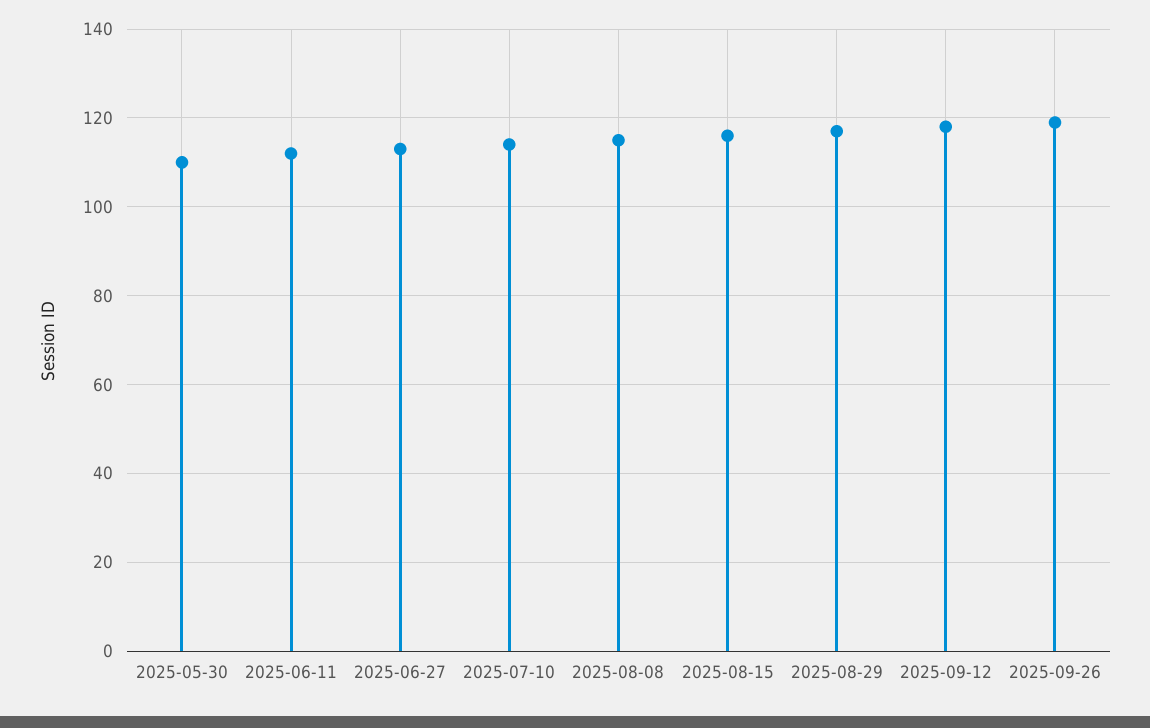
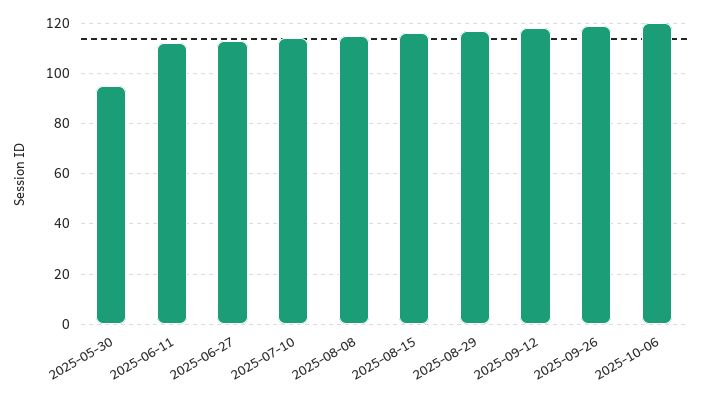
2025-05-30: 110 -> 95
2025-10-06: none -> 120

